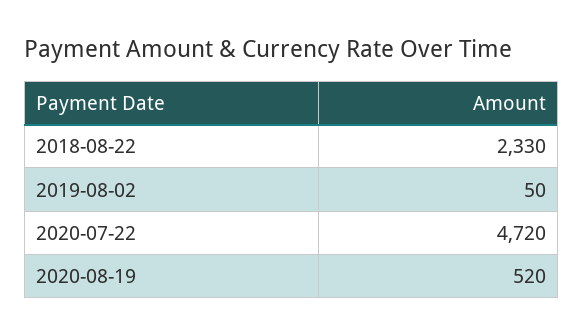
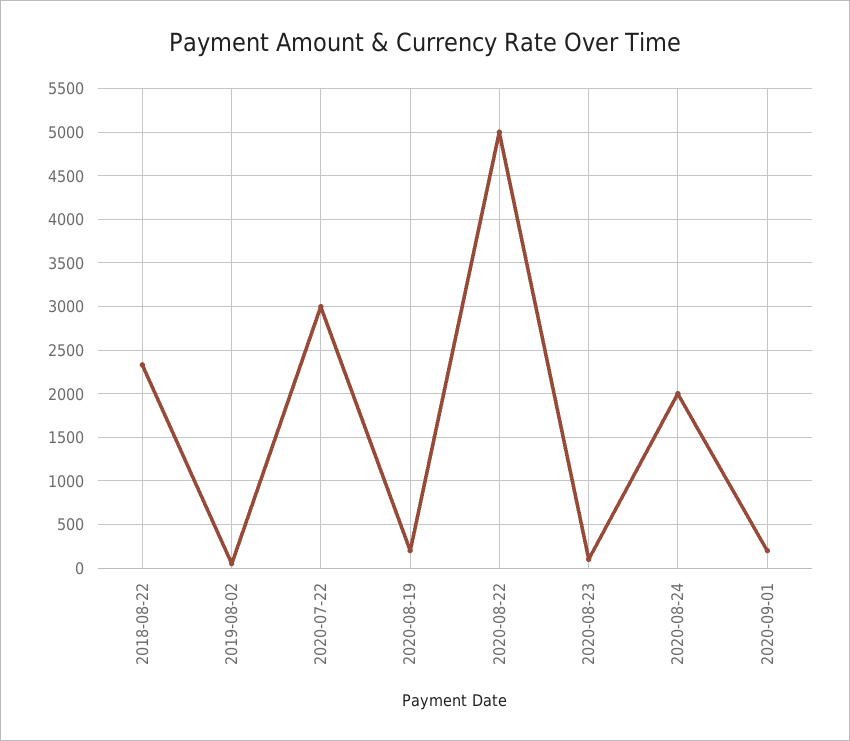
2020-07-22: 4720 -> 3000
2020-08-19: 520 -> 200
2020-08-22: none -> 5000
2020-08-23: none -> 100
2020-08-24: none -> 2000
2020-09-01: none -> 200

